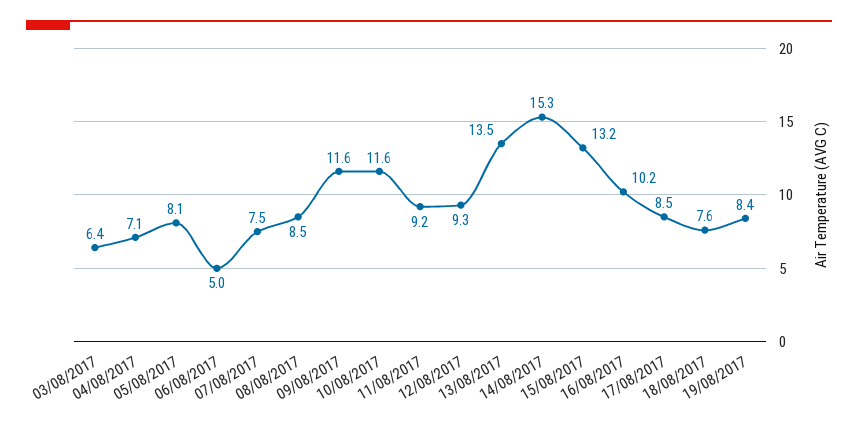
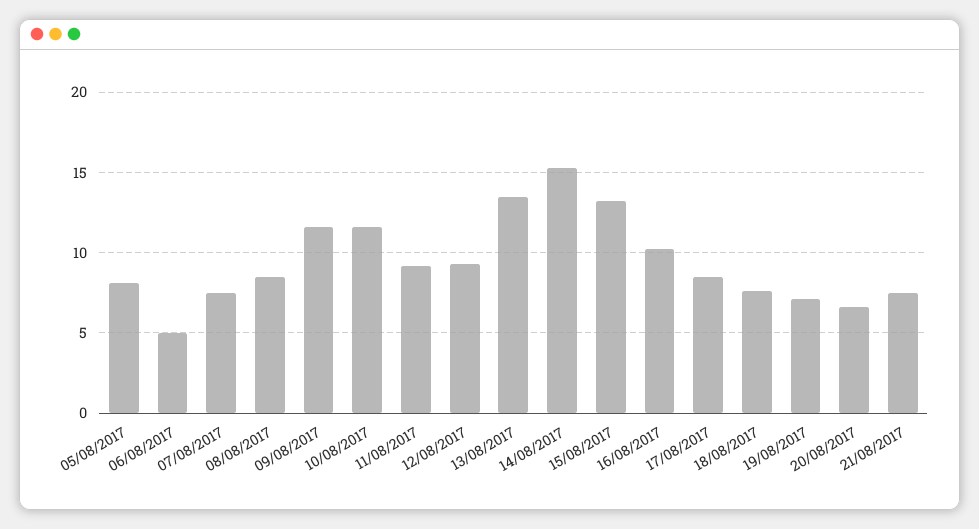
03/08/2017: 6.4 -> none
04/08/2017: 7.1 -> none
19/08/2017: 8.4 -> 7
20/08/2017: none -> 6.5
21/08/2017: none -> 7.5

